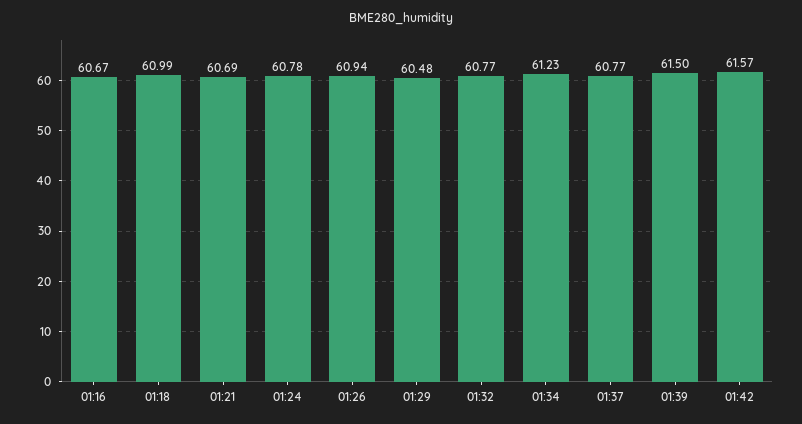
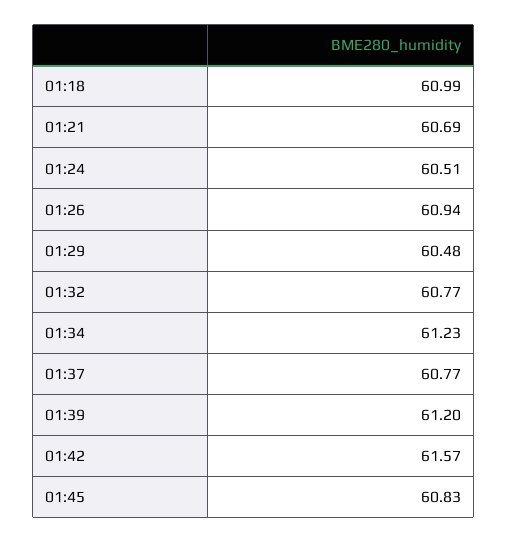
01:16: 60.67 -> none
01:24: 60.78 -> 60.51
01:39: 61.5 -> 61.2
01:45: none -> 60.83

